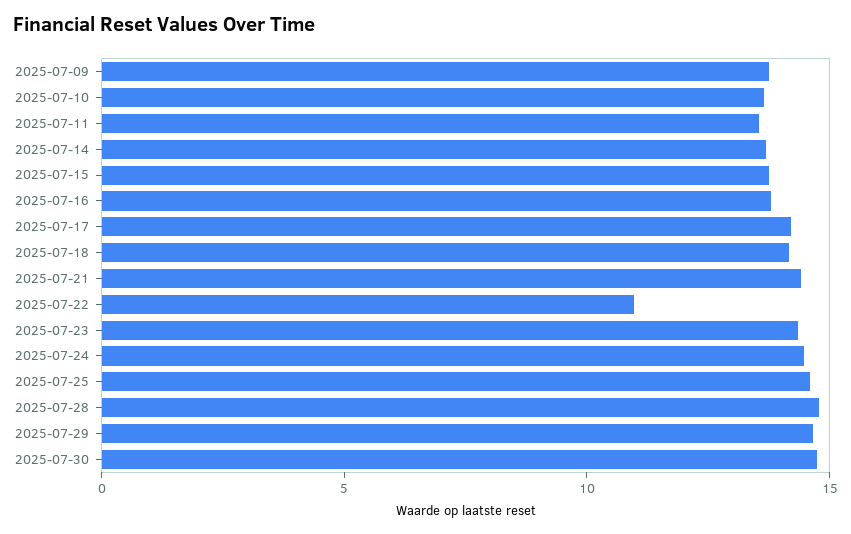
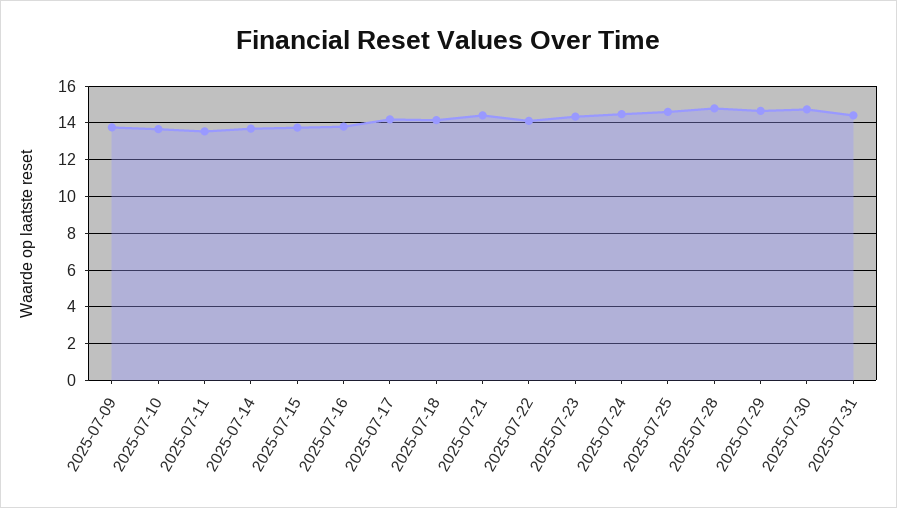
2025-07-22: 11 -> 14
2025-07-31: none -> 14.5

